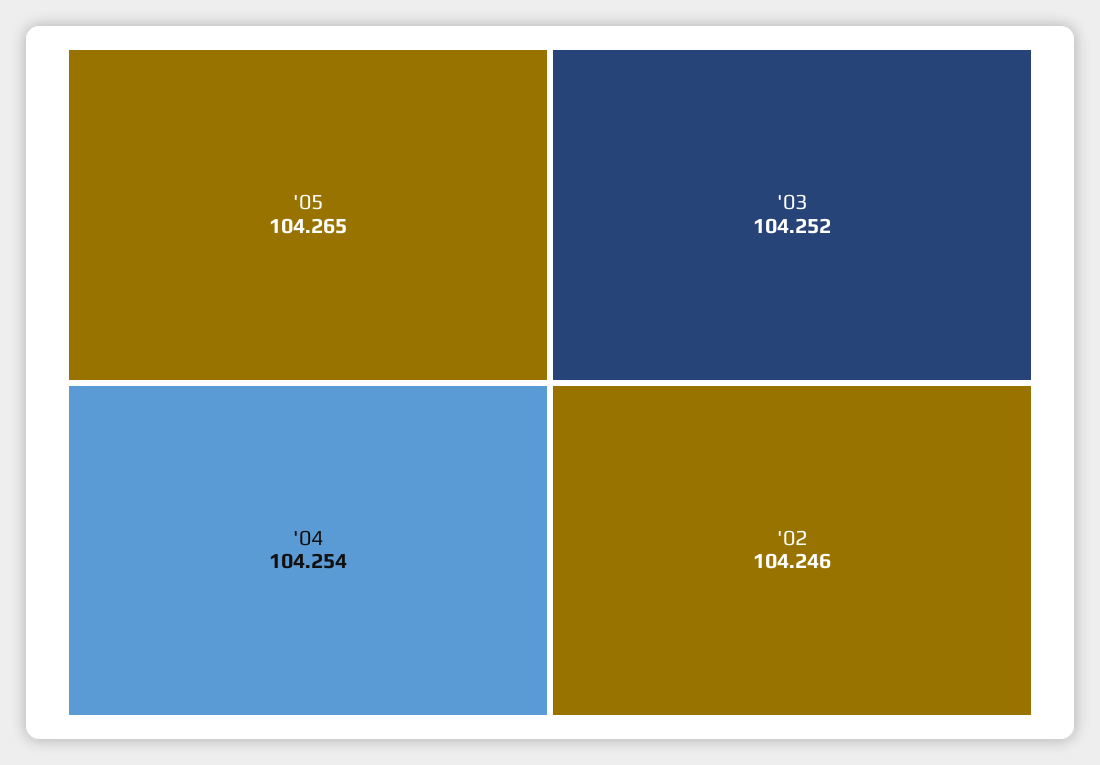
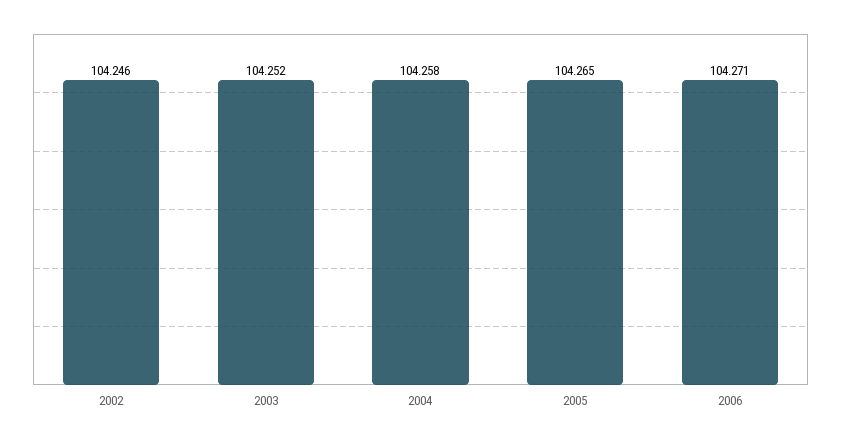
'04: 104.254 -> 104.258
2006: none -> 104.271

